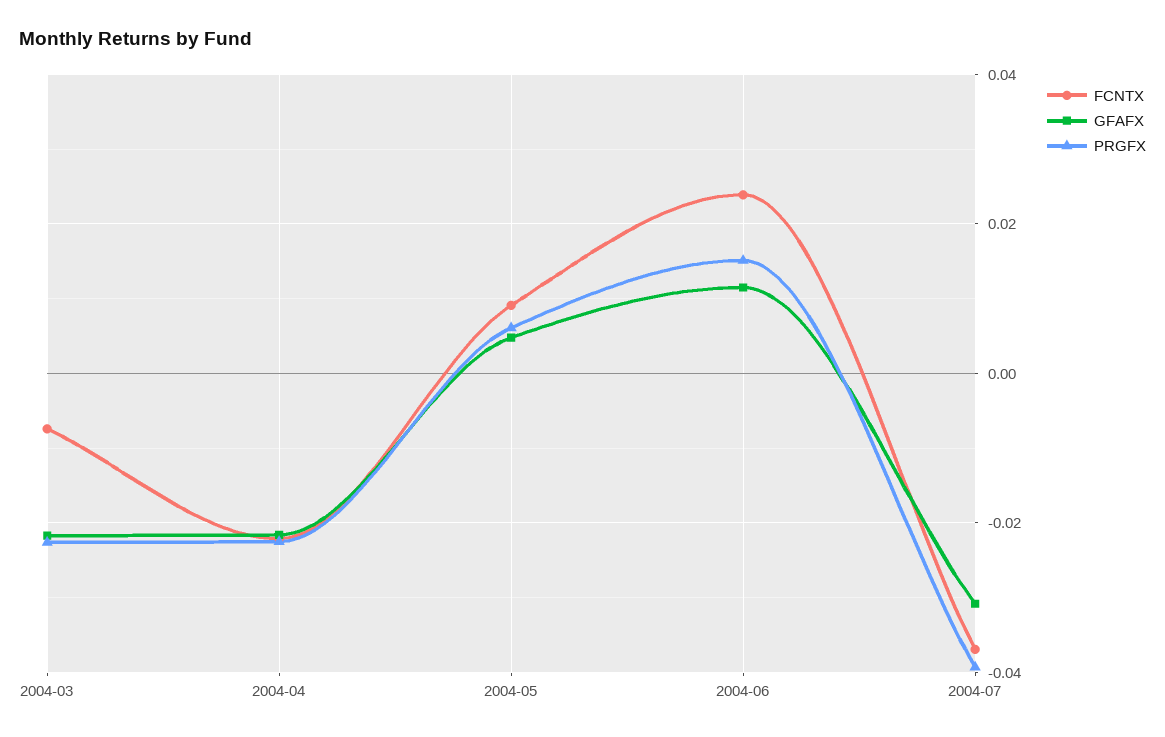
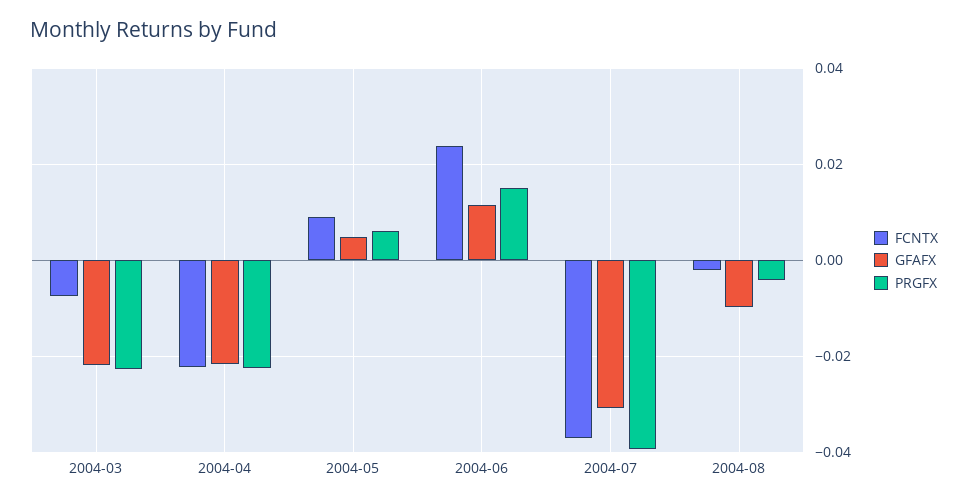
FCNTX, 2004-08: none -> -0.002
GFAFX, 2004-08: none -> -0.01
PRGFX, 2004-08: none -> -0.004

